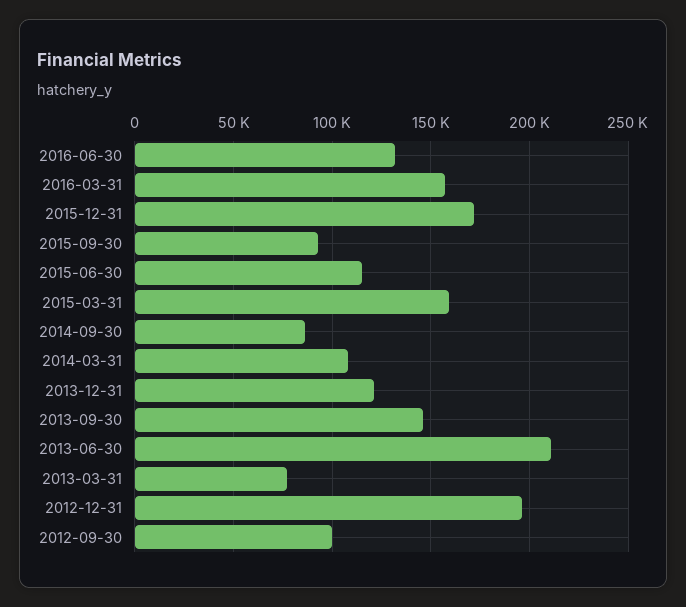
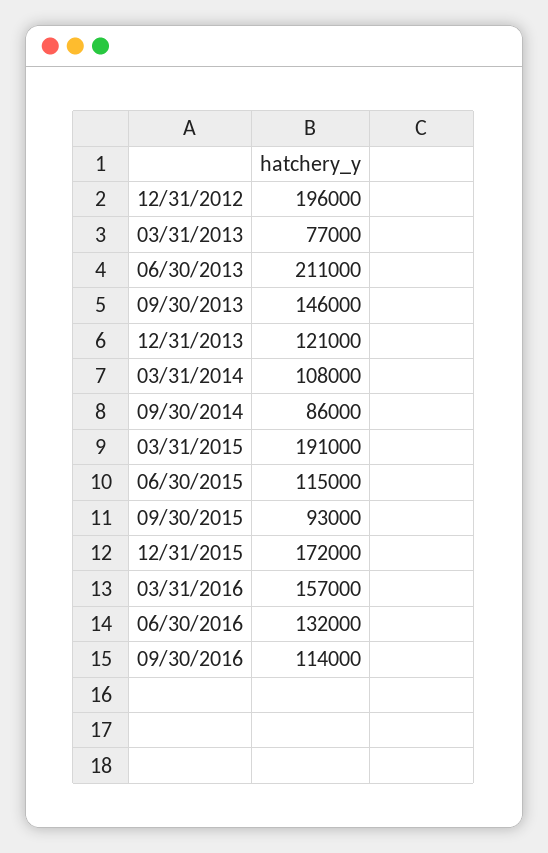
2015-03-31: 160000 -> 191000
2012-09-30: 100000 -> none
09/30/2016: none -> 114000

